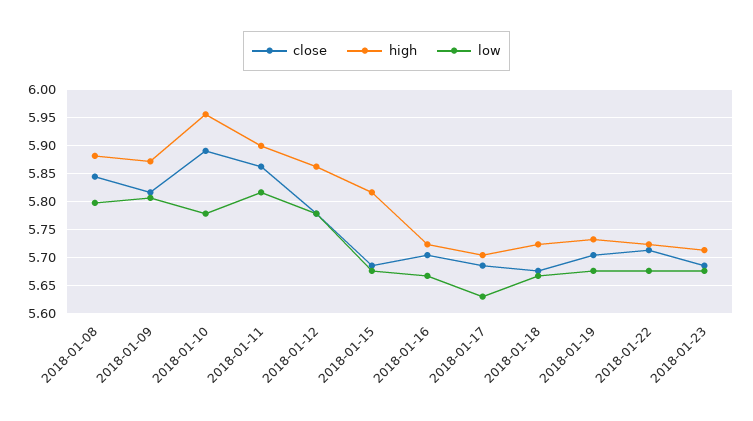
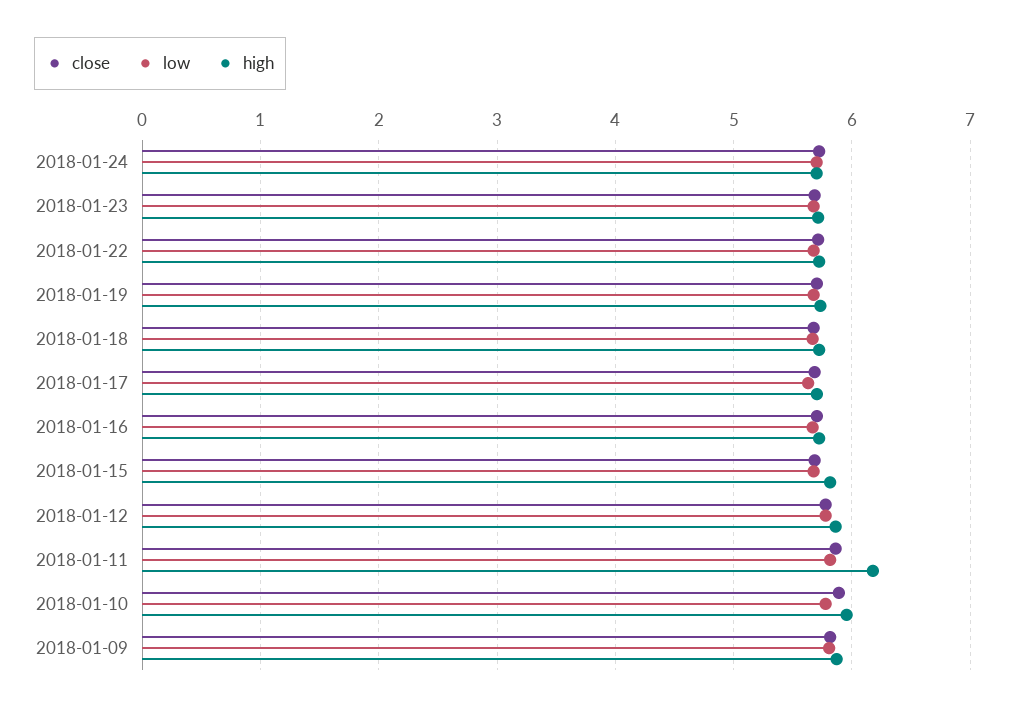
close, 2018-01-08: 5.85 -> none
high, 2018-01-08: 5.875 -> none
low, 2018-01-08: 5.8 -> none
high, 2018-01-11: 5.9 -> 6.2
close, 2018-01-24: none -> 5.7
low, 2018-01-24: none -> 5.7
high, 2018-01-24: none -> 5.7

